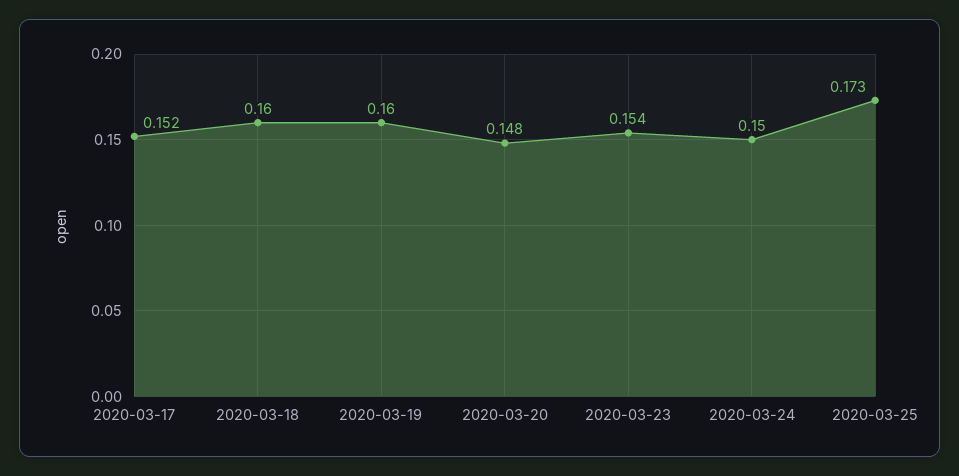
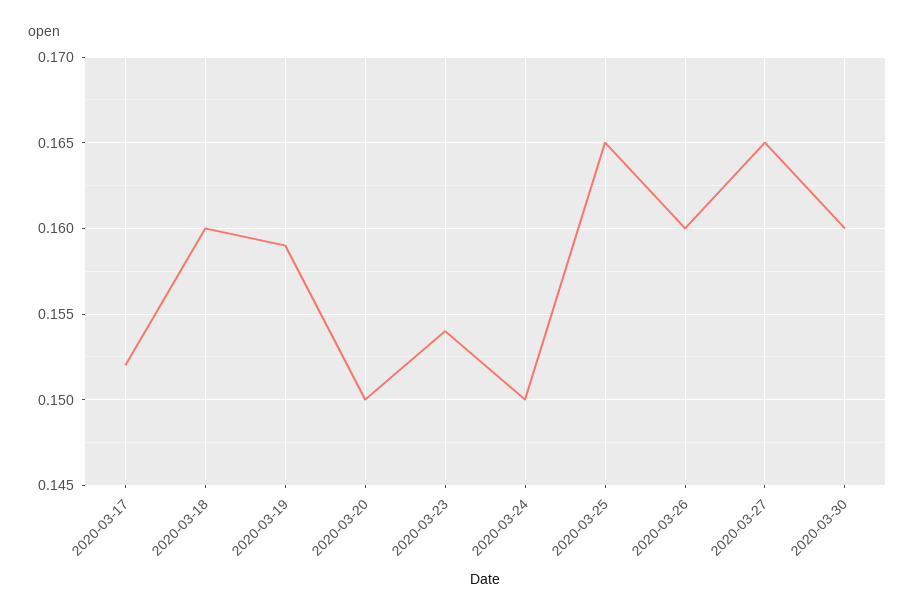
2020-03-19: 0.16 -> 0.159
2020-03-20: 0.148 -> 0.15
2020-03-25: 0.173 -> 0.165
2020-03-26: none -> 0.16
2020-03-27: none -> 0.165
2020-03-30: none -> 0.16

